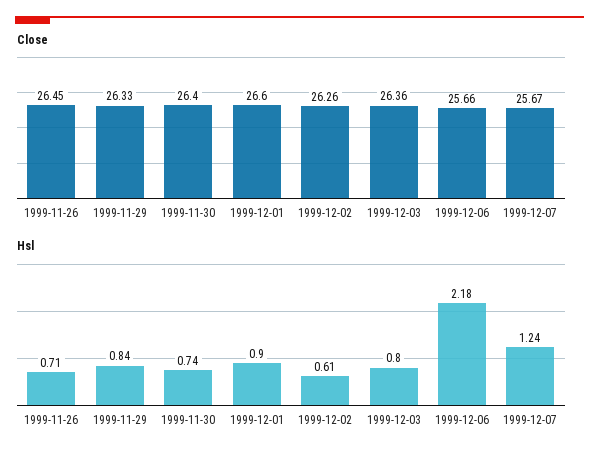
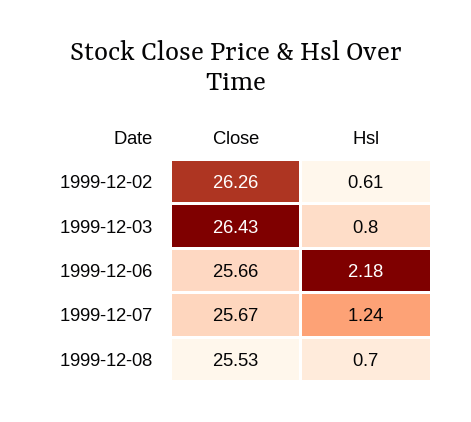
Close, 1999-11-26: 26.45 -> none
Close, 1999-11-29: 26.33 -> none
Close, 1999-11-30: 26.4 -> none
Close, 1999-12-01: 26.6 -> none
Close, 1999-12-03: 26.36 -> 26.43
Hsl, 1999-11-26: 0.71 -> none
Hsl, 1999-11-29: 0.84 -> none
Hsl, 1999-11-30: 0.74 -> none
Hsl, 1999-12-01: 0.9 -> none
Close, 1999-12-08: none -> 25.53
Hsl, 1999-12-08: none -> 0.7

